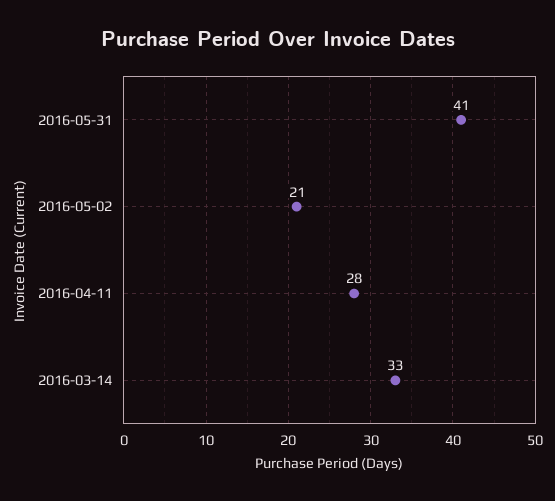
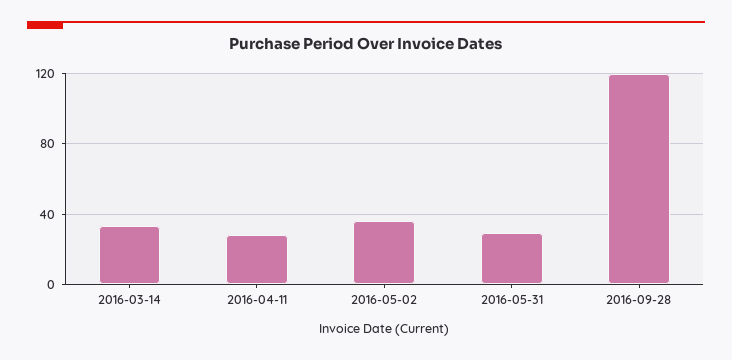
2016-05-31: 41 -> 30
2016-05-02: 21 -> 35
2016-09-28: none -> 120

